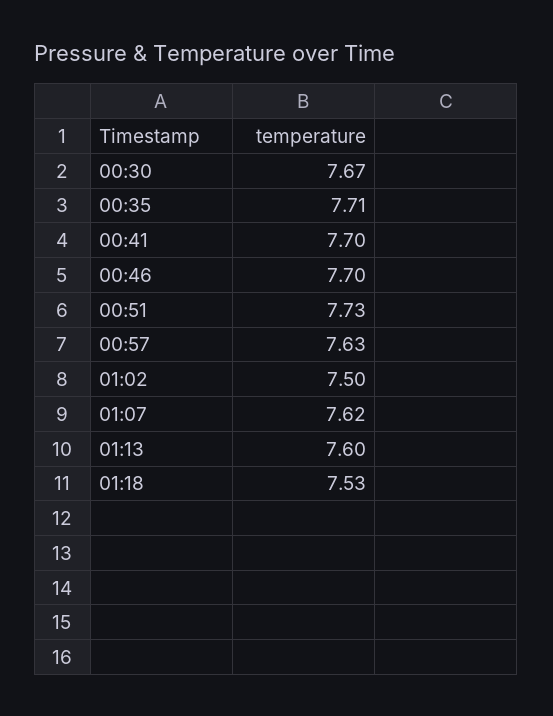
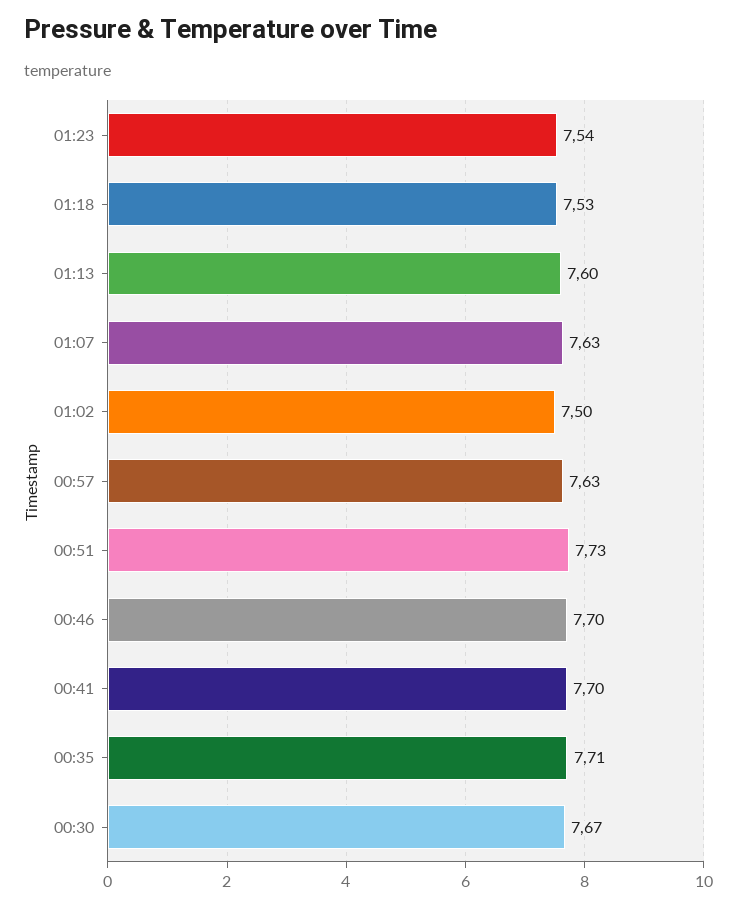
01:07: 7.62 -> 7.63
01:23: none -> 7.54

